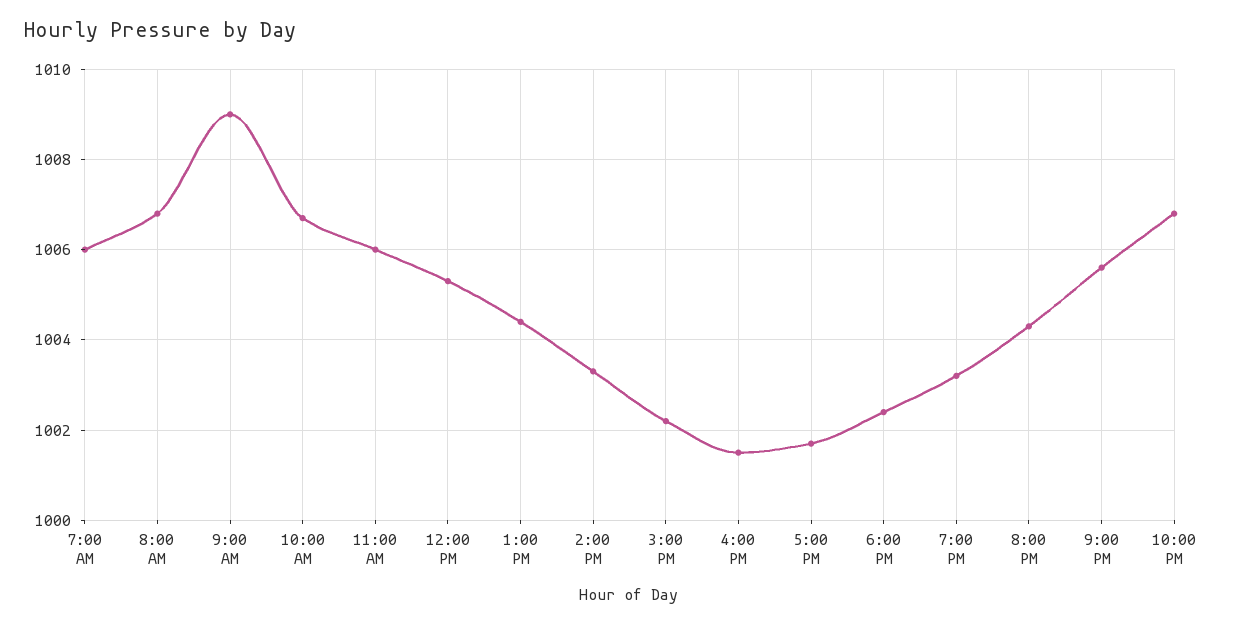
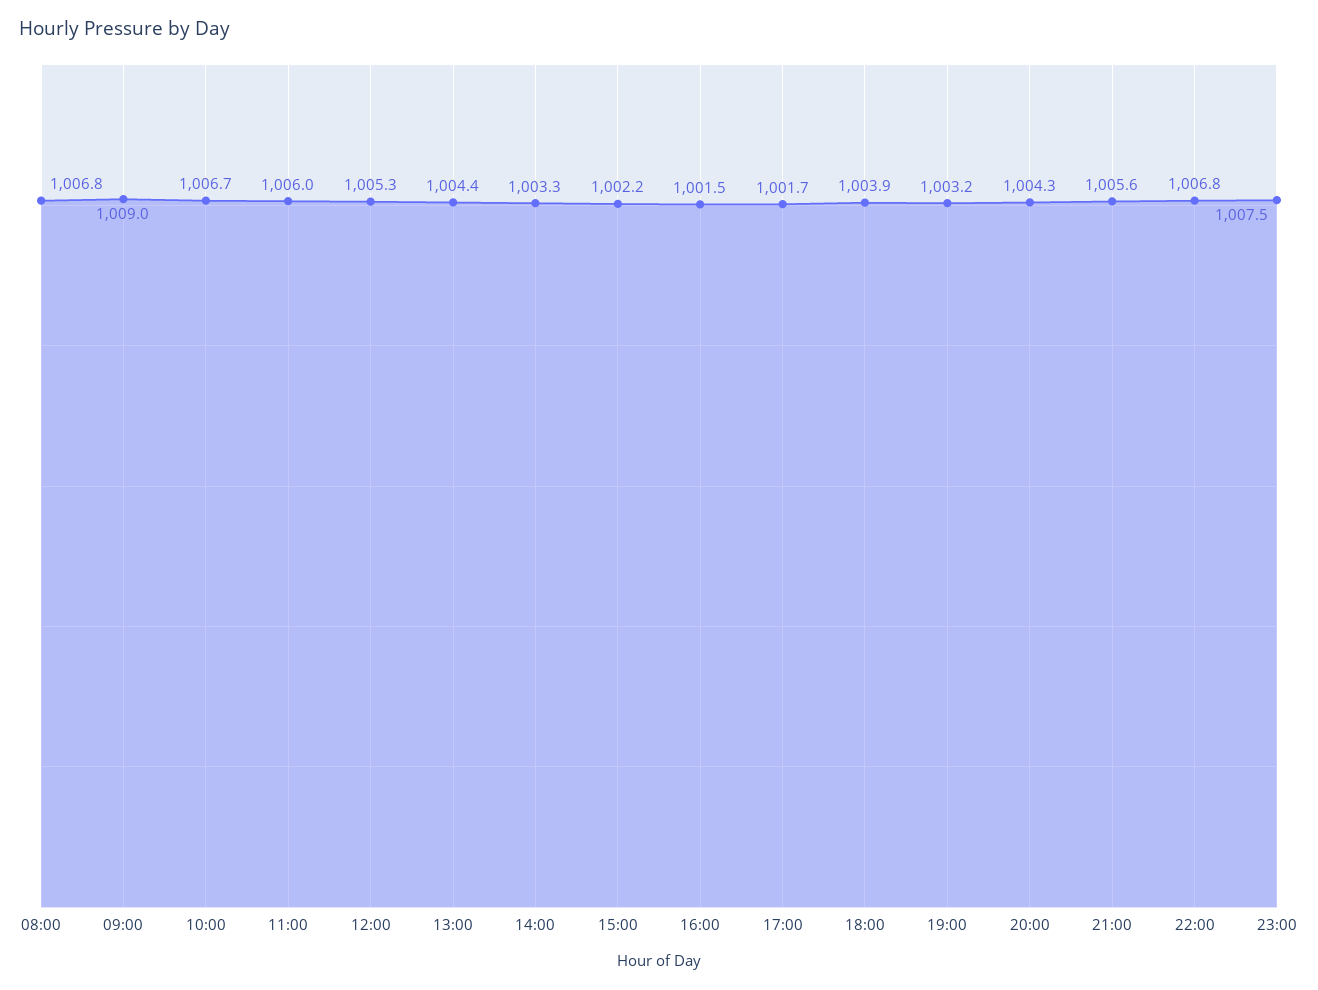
7:00 AM: 1006 -> none
6:00 PM: 1002.5 -> 1003.9
23:00: none -> 1007.5

